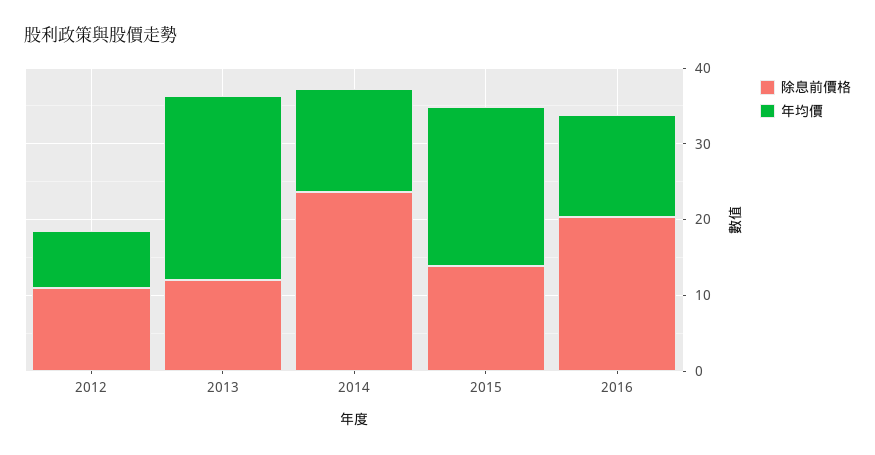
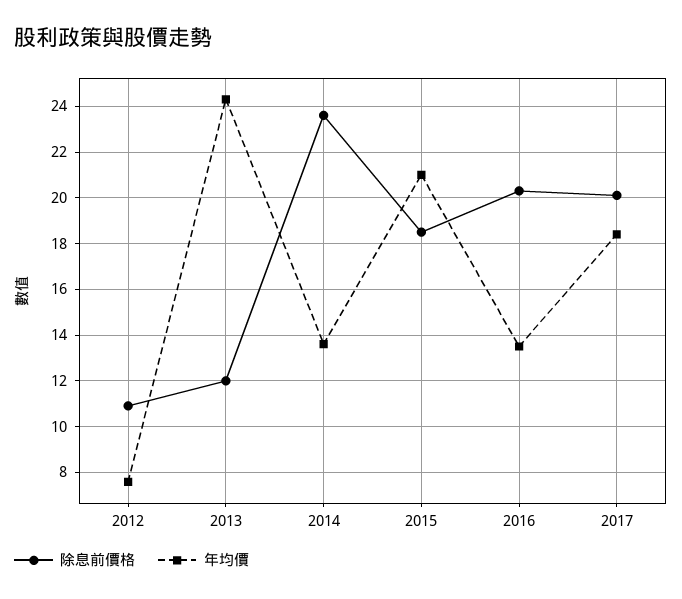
除息前價格, 2015: 14 -> 18.5
除息前價格, 2017: none -> 20
年均價, 2017: none -> 18.5

